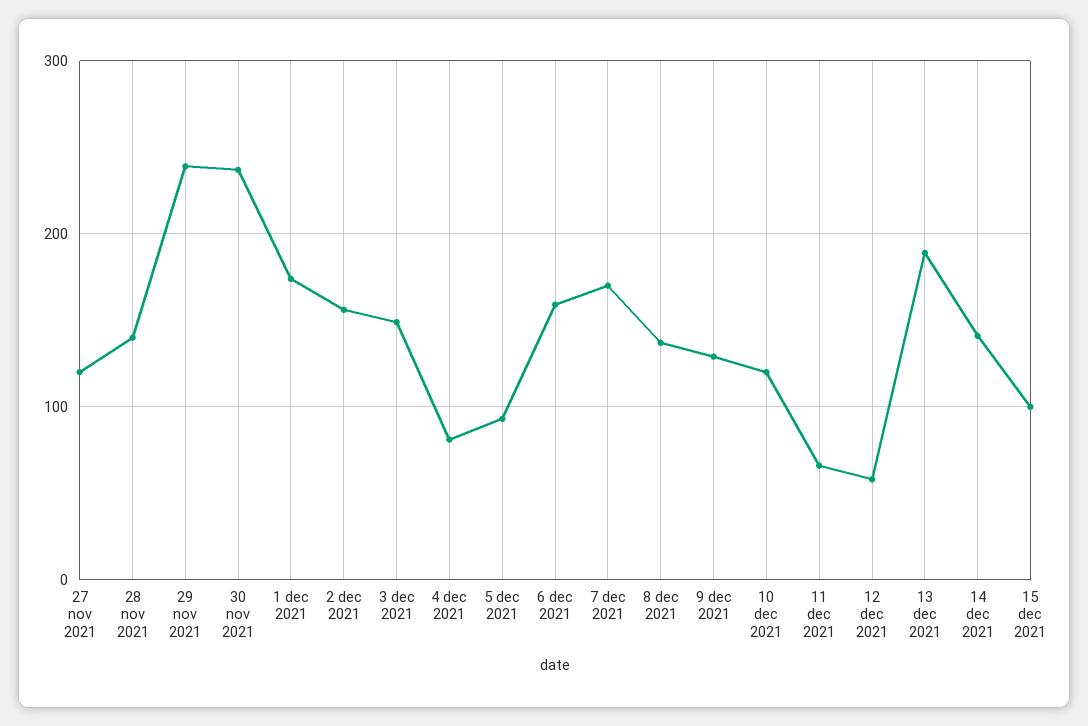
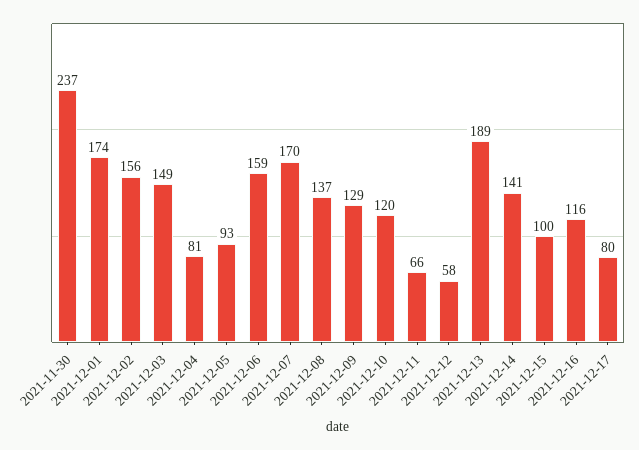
27 nov 2021: 120 -> none
28 nov 2021: 140 -> none
29 nov 2021: 240 -> none
2021-12-16: none -> 116
2021-12-17: none -> 80

